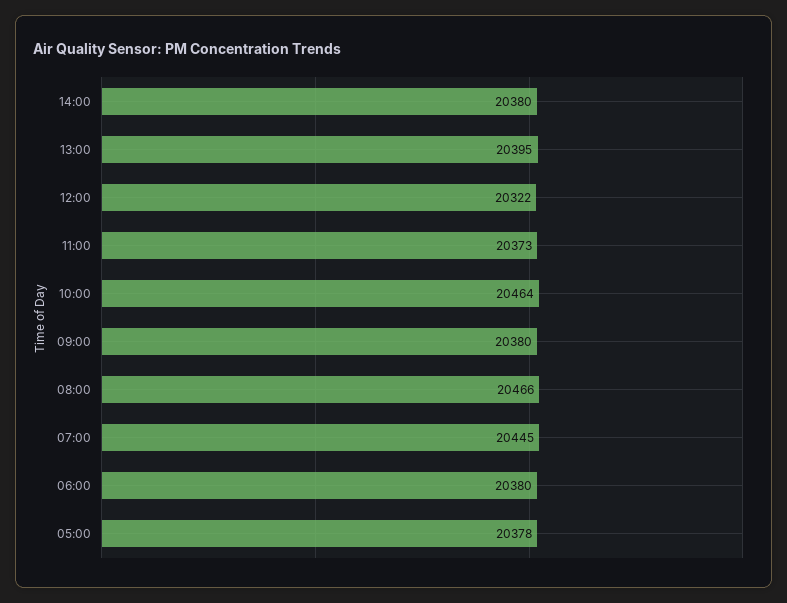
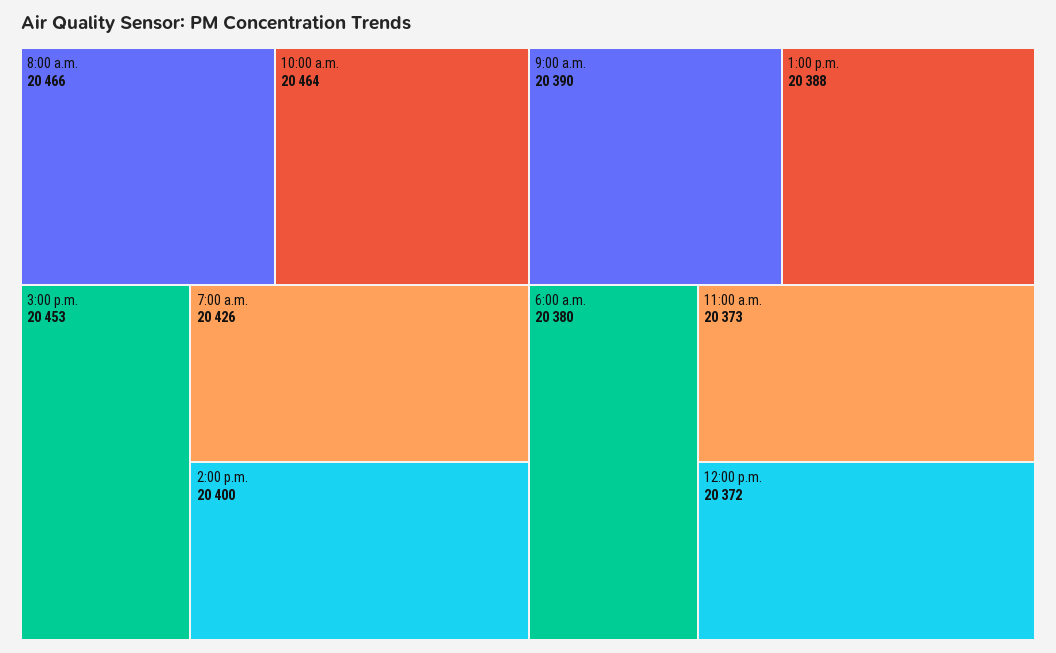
14:00: 20380 -> 20400
13:00: 20395 -> 20388
12:00: 20322 -> 20372
09:00: 20380 -> 20390
07:00: 20445 -> 20426
05:00: 20378 -> none
3:00 p.m.: none -> 20453

